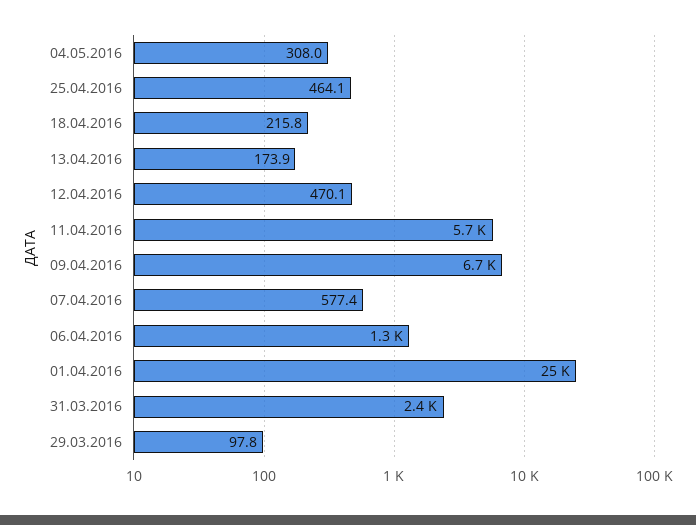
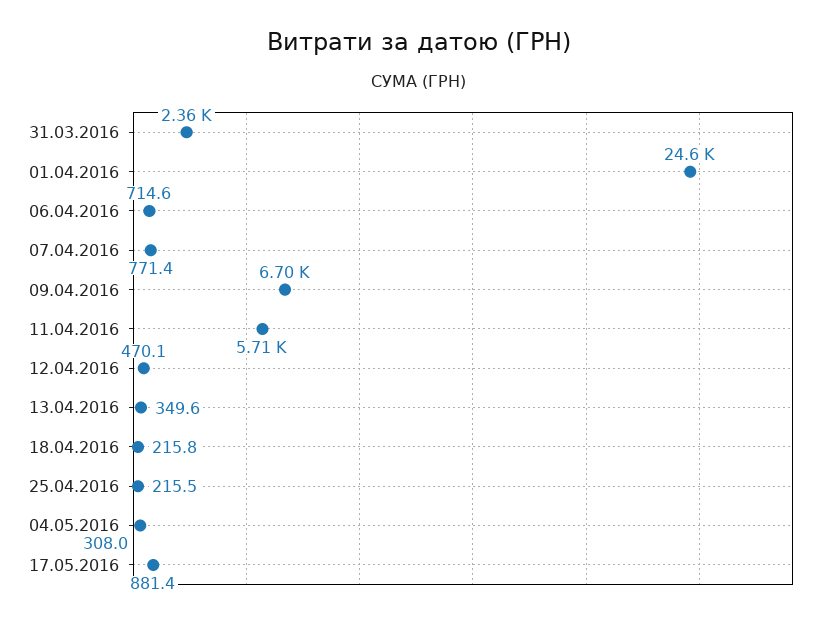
25.04.2016: 464.1 -> 215.5
13.04.2016: 173.9 -> 349.6
07.04.2016: 577.4 -> 771.4
06.04.2016: 1300 -> 714.6
29.03.2016: 97.8 -> none
17.05.2016: none -> 881.4

